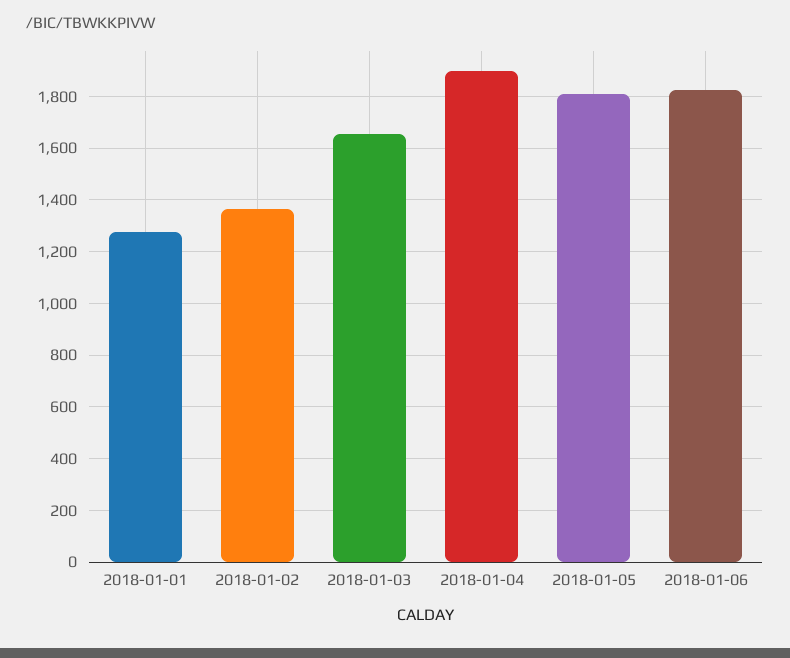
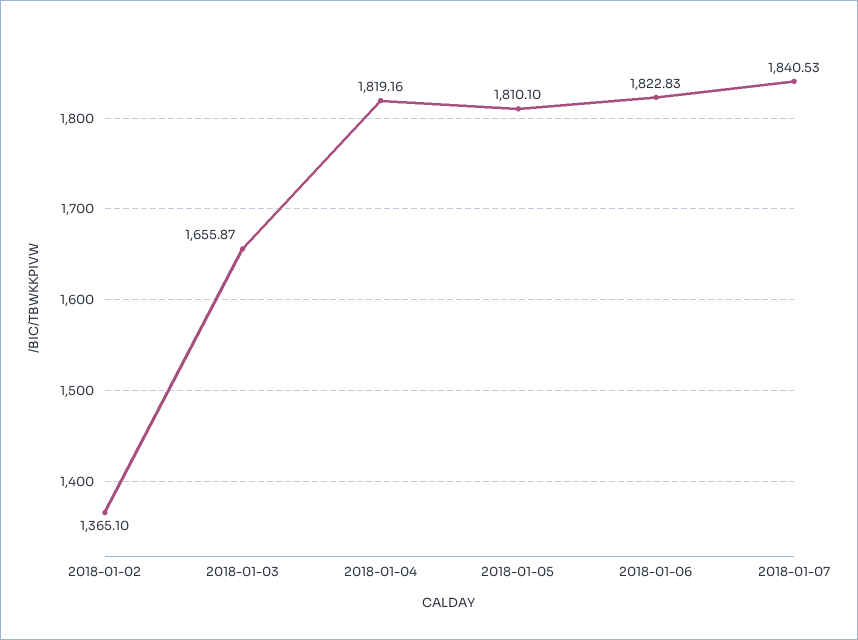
2018-01-01: 1275 -> none
2018-01-04: 1900 -> 1819.16
2018-01-07: none -> 1840.53

